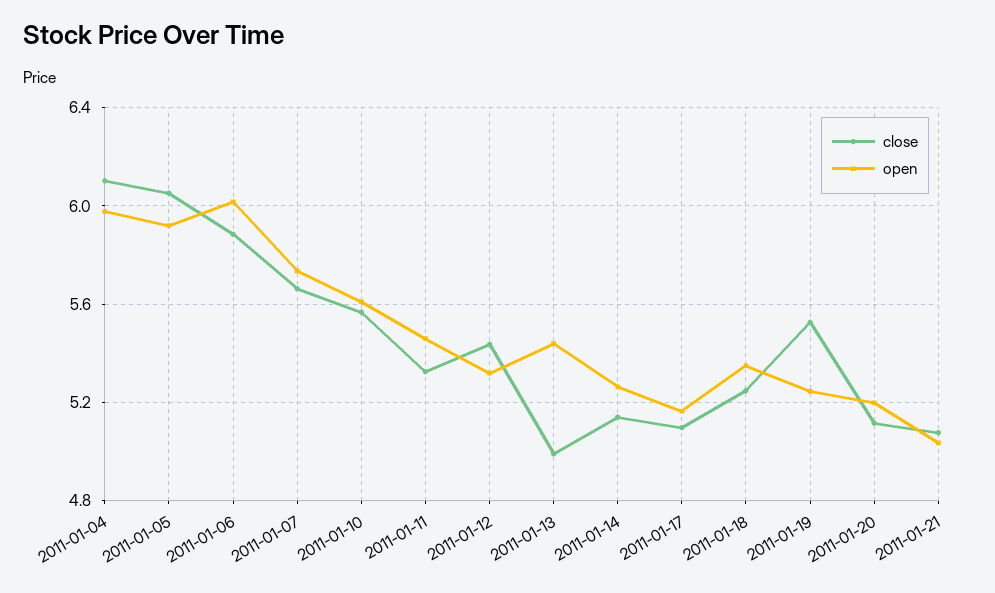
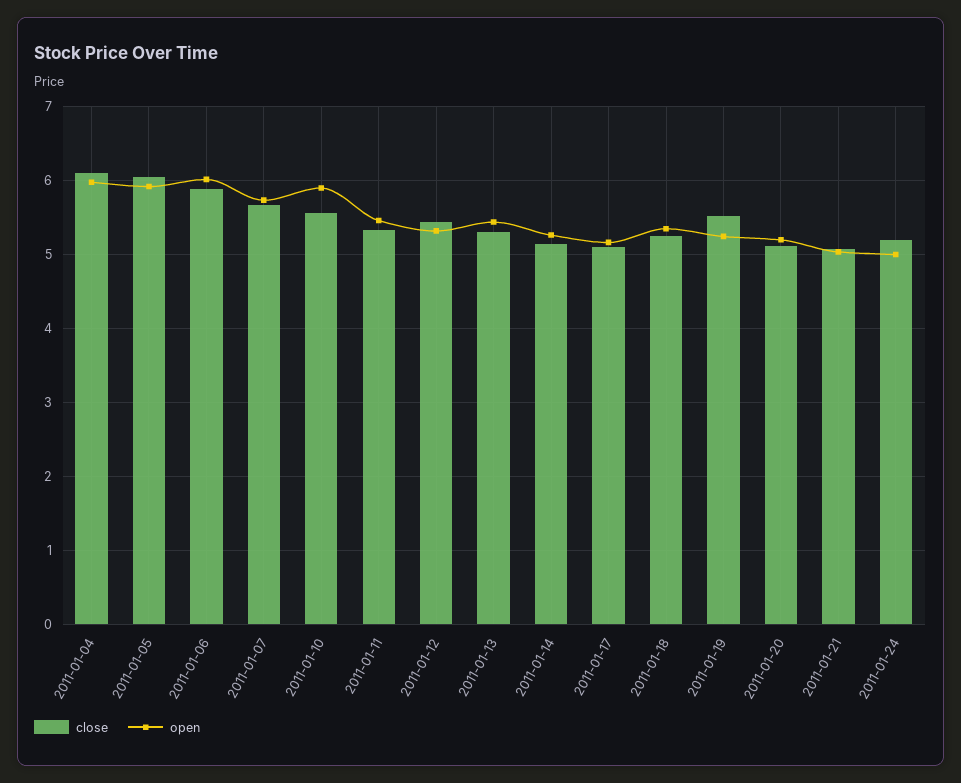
open, 2011-01-10: 5.6 -> 5.9
close, 2011-01-13: 5 -> 5.3
close, 2011-01-24: none -> 5.2
open, 2011-01-24: none -> 5

